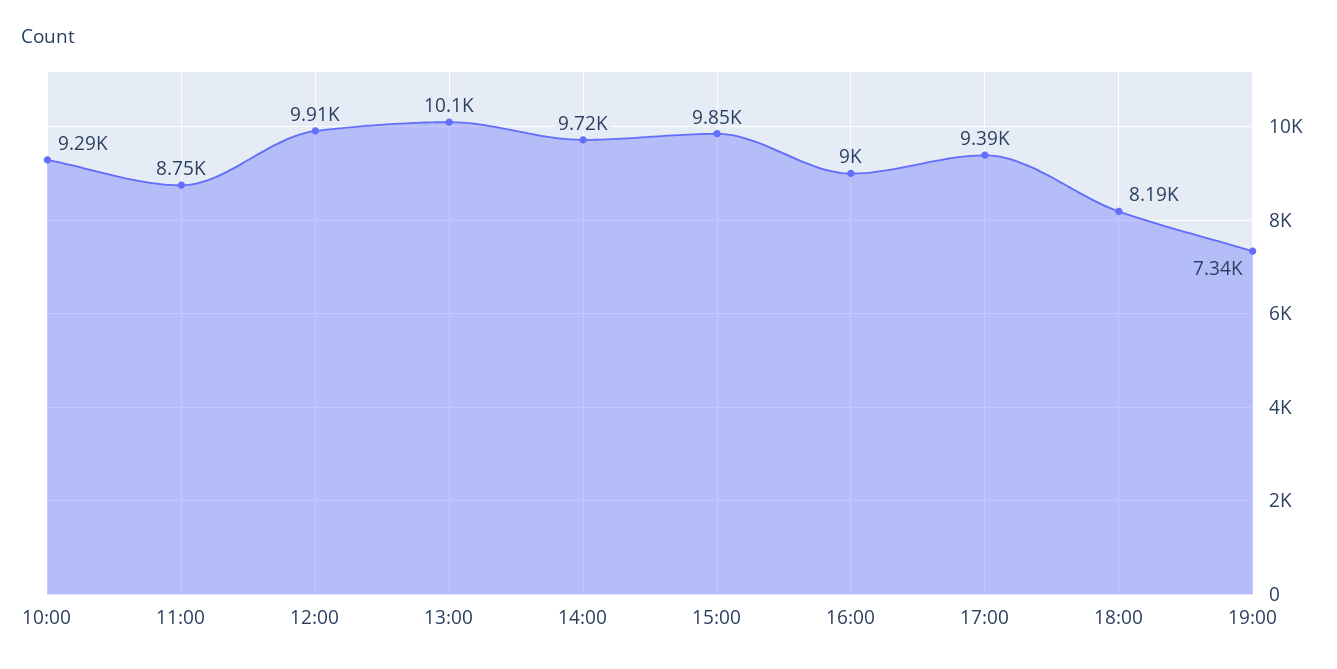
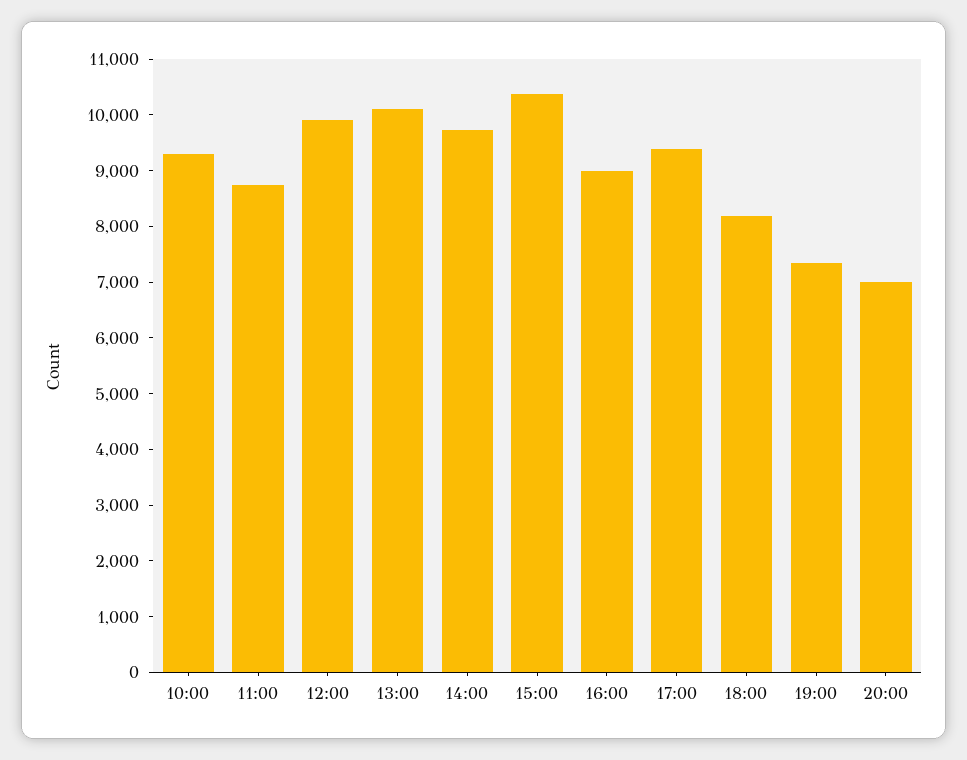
15:00: 9850 -> 10400
20:00: none -> 7000

